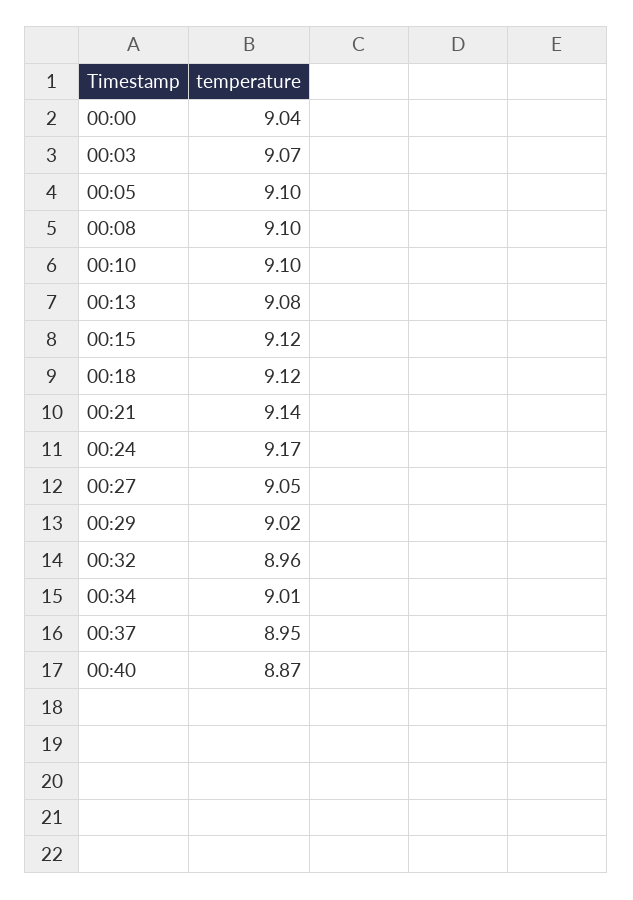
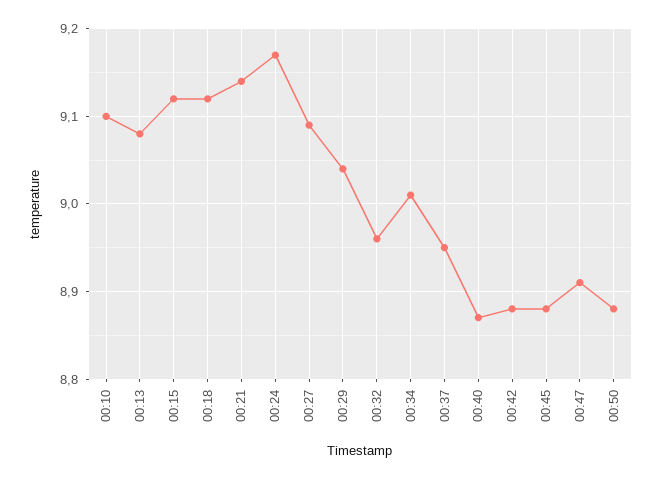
00:00: 9.04 -> none
00:03: 9.07 -> none
00:05: 9.1 -> none
00:08: 9.1 -> none
00:27: 9.05 -> 9.09
00:29: 9.02 -> 9.04
00:42: none -> 8.88
00:45: none -> 8.88
00:47: none -> 8.91
00:50: none -> 8.88

